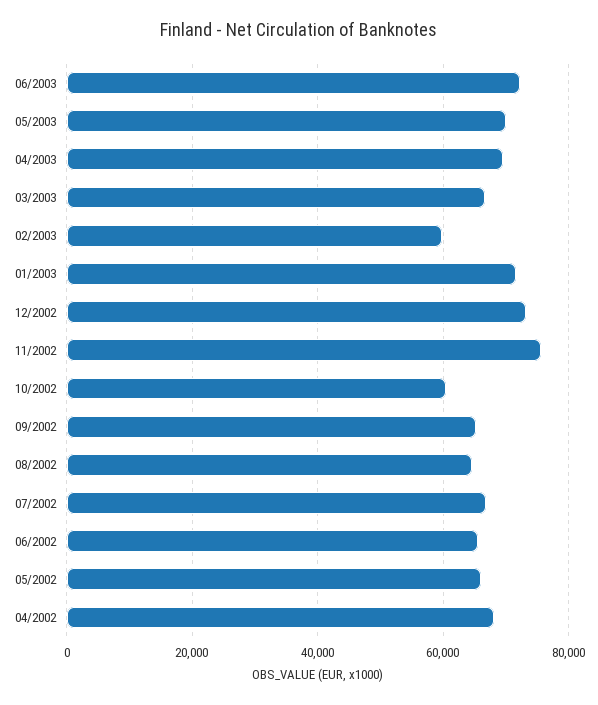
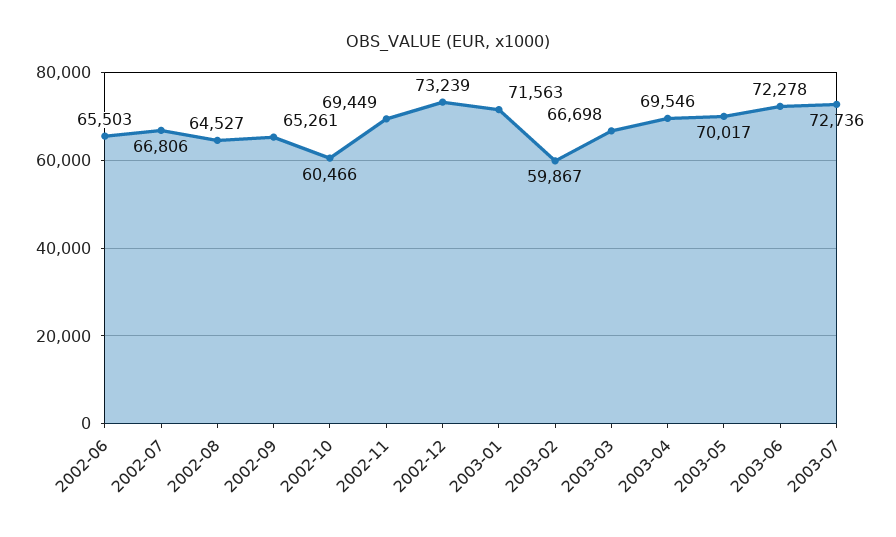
11/2002: 76000 -> 69449
05/2002: 66000 -> none
04/2002: 68000 -> none
2003-07: none -> 72736

